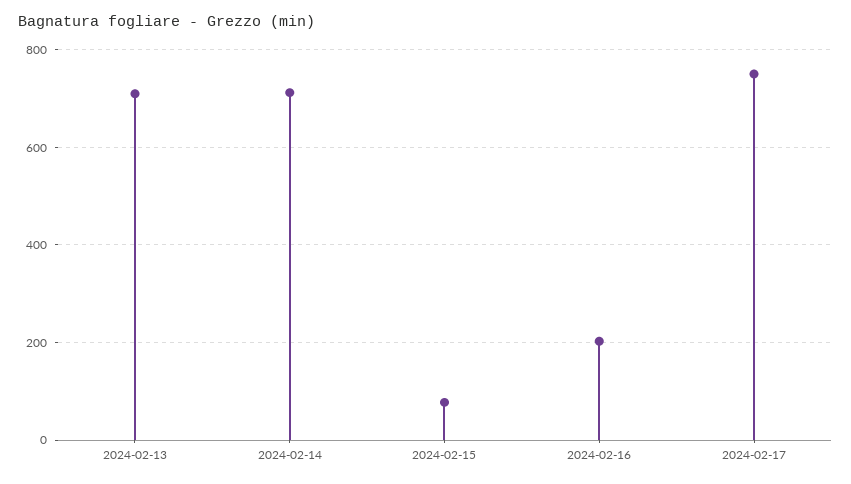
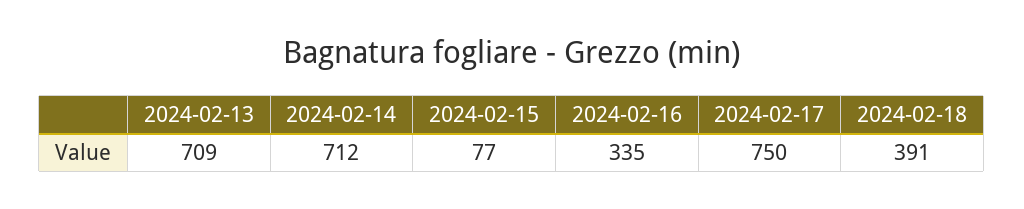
2024-02-16: 200 -> 335
2024-02-18: none -> 391

